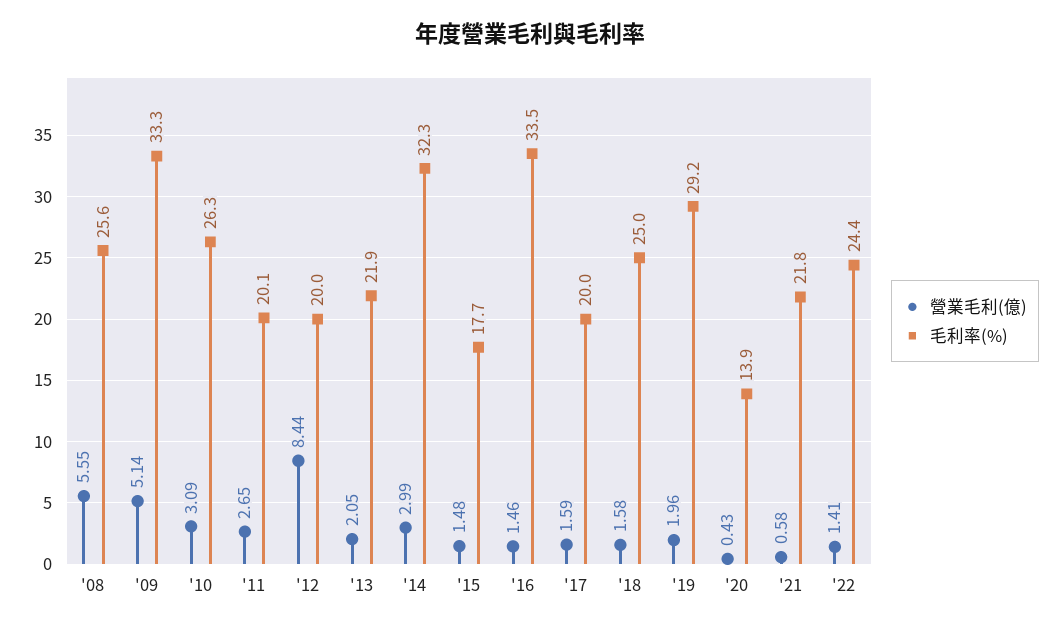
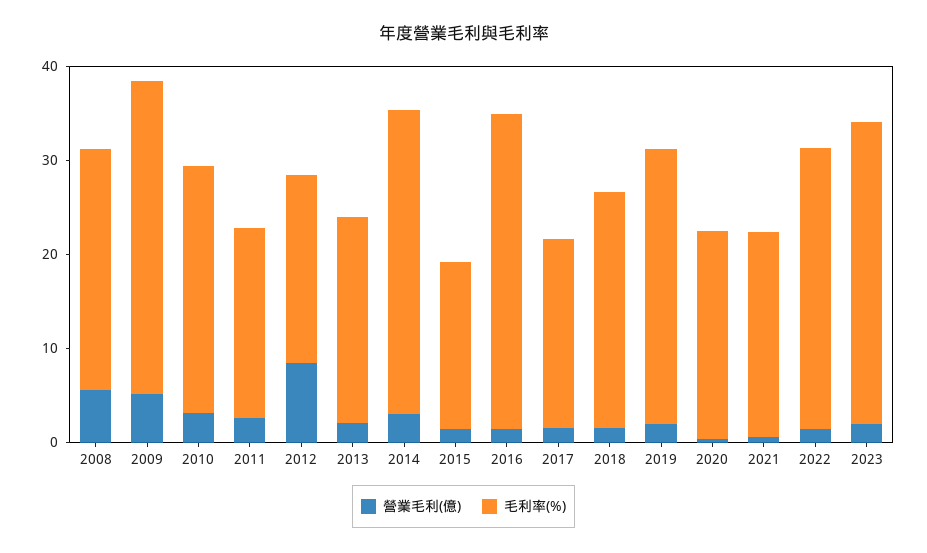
毛利率(%), '20: 13.9 -> 22
毛利率(%), '22: 24.4 -> 30
營業毛利(億), 2023: none -> 2
毛利率(%), 2023: none -> 32

